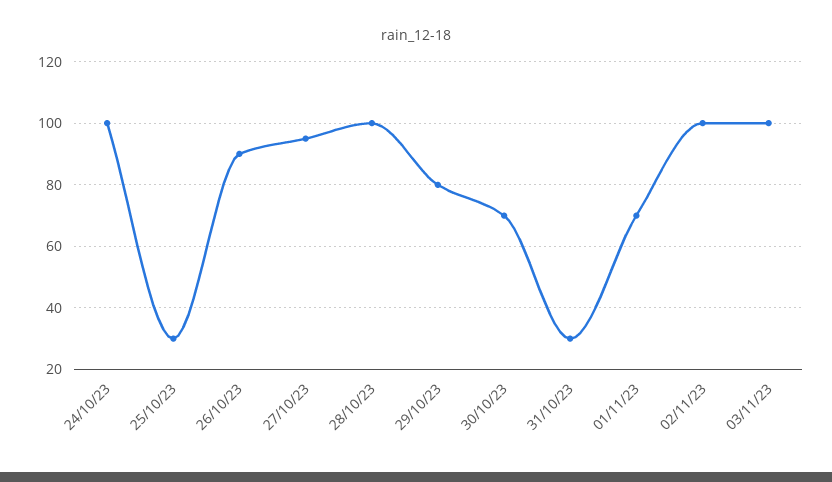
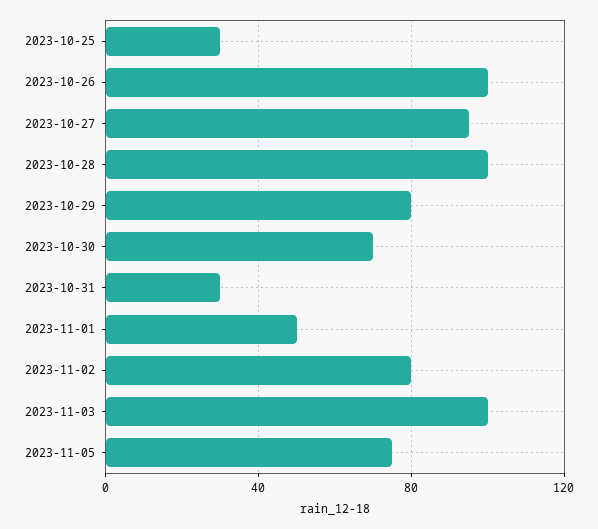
24/10/23: 100 -> none
26/10/23: 90 -> 100
01/11/23: 70 -> 50
02/11/23: 100 -> 80
2023-11-05: none -> 75

